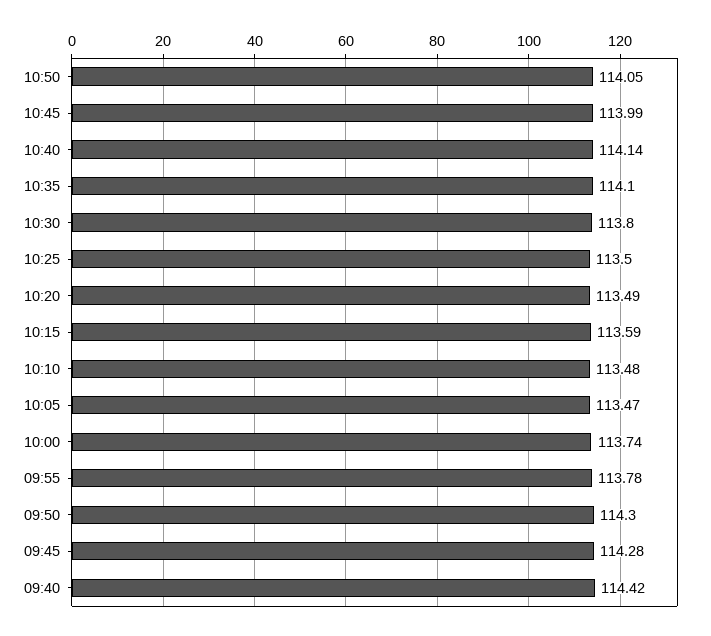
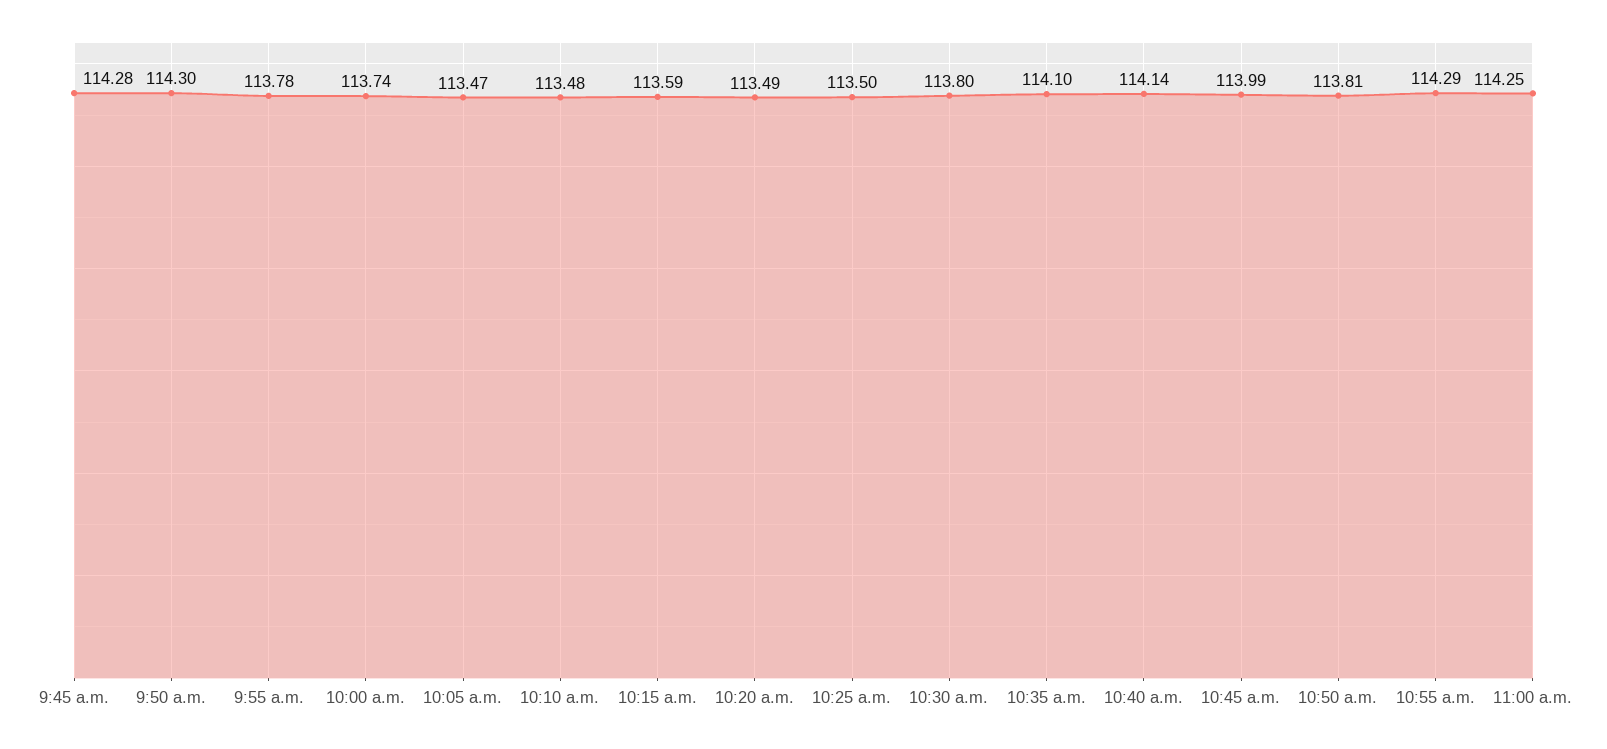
10:50: 114.05 -> 113.81
09:40: 114.42 -> none
10:55 a.m.: none -> 114.29
11:00 a.m.: none -> 114.25

